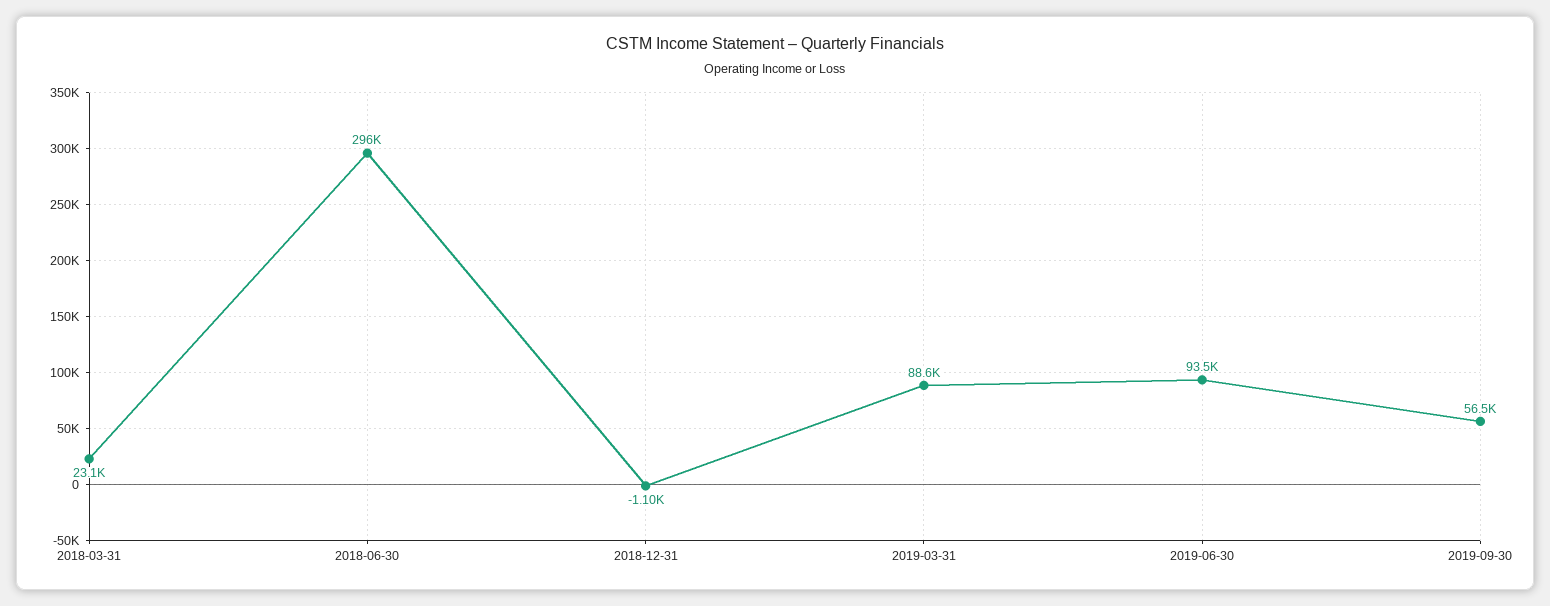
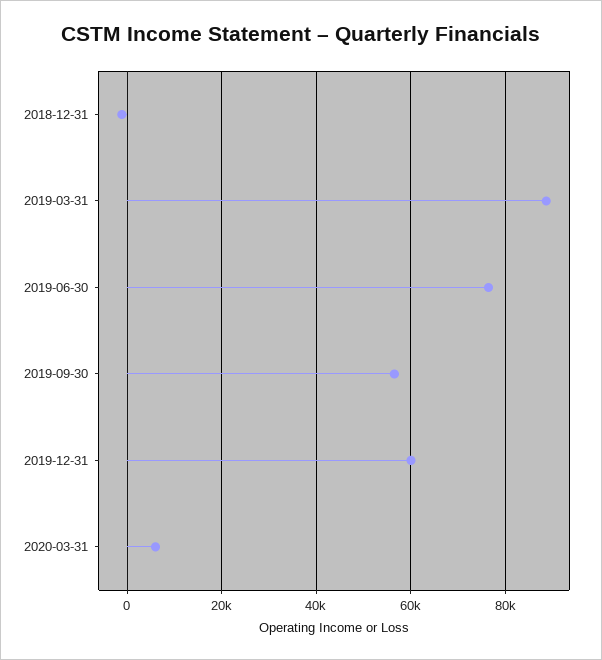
2018-03-31: 23100 -> none
2018-06-30: 296000 -> none
2019-06-30: 93500 -> 76000
2019-12-31: none -> 60000
2020-03-31: none -> 6000

